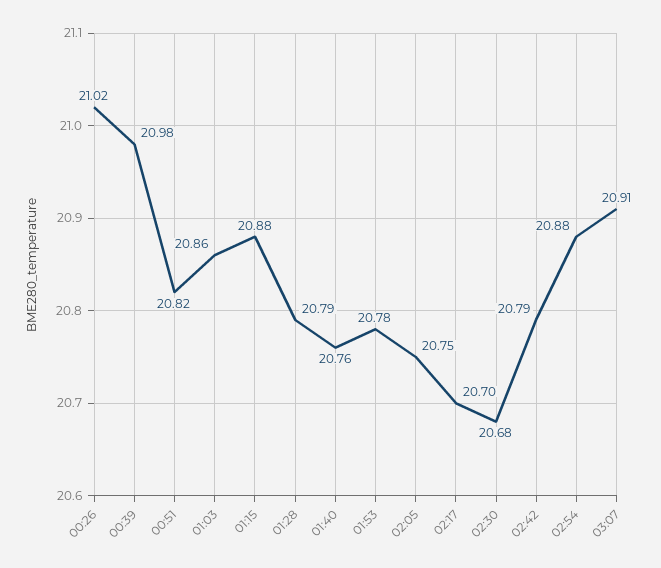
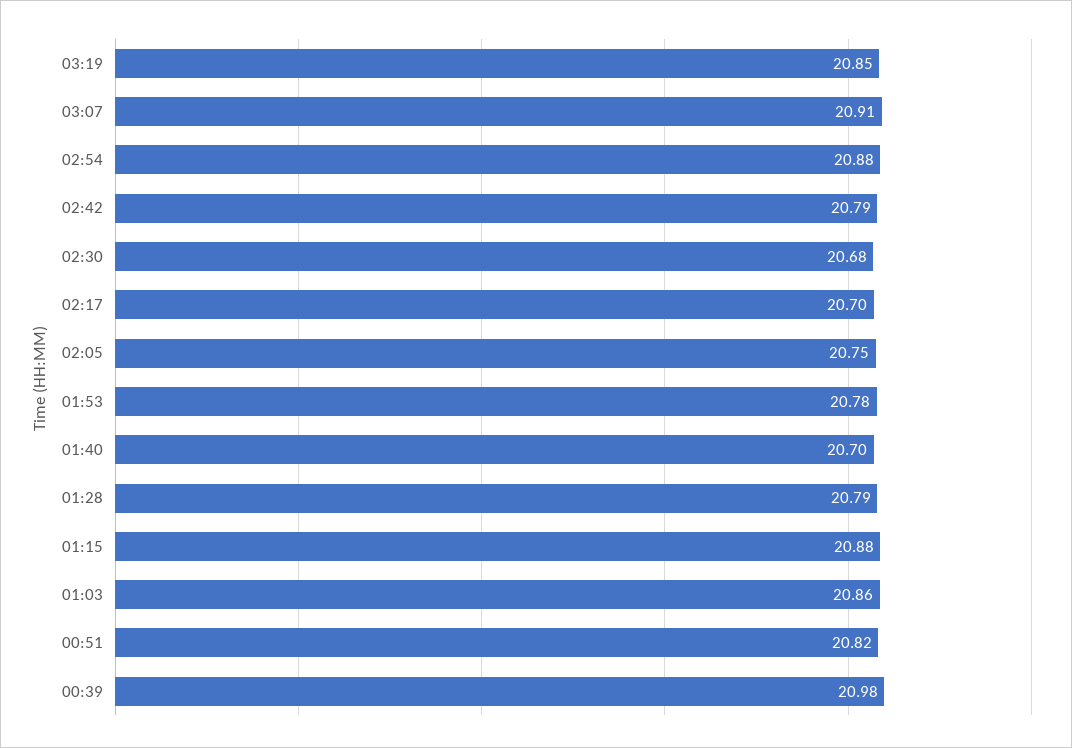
00:26: 21.02 -> none
01:40: 20.76 -> 20.7
03:19: none -> 20.85

